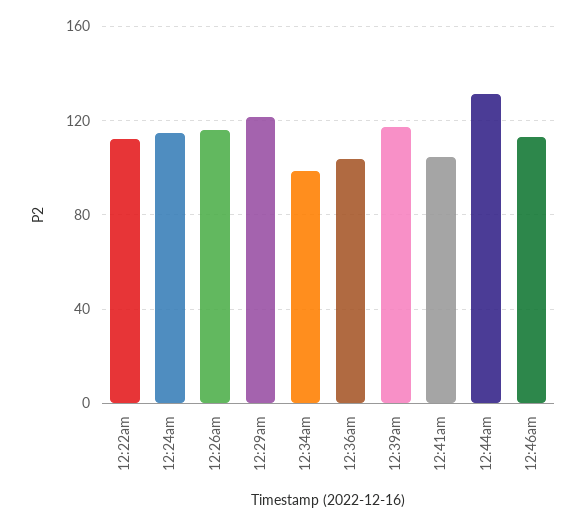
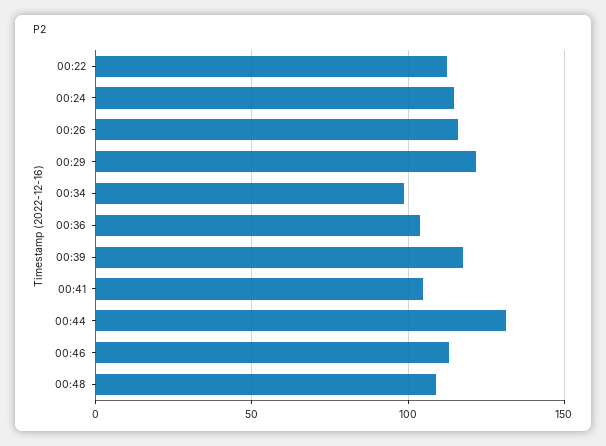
00:48: none -> 110

